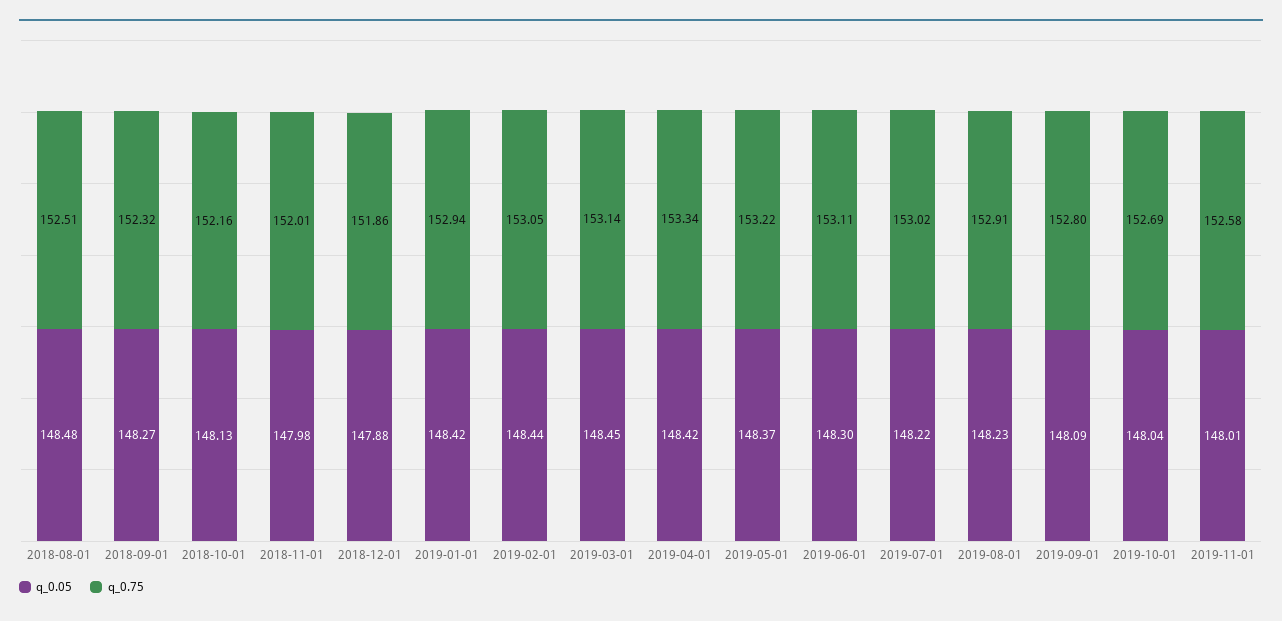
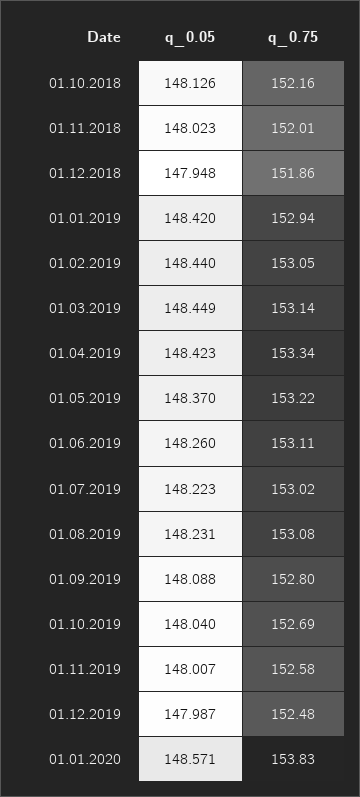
q_0.05, 2018-08-01: 148.48 -> none
q_0.75, 2018-08-01: 152.51 -> none
q_0.05, 2018-09-01: 148.27 -> none
q_0.75, 2018-09-01: 152.32 -> none
q_0.05, 2018-11-01: 147.98 -> 148.023
q_0.05, 2018-12-01: 147.88 -> 147.948
q_0.05, 2019-06-01: 148.3 -> 148.26
q_0.75, 2019-08-01: 152.91 -> 153.08
q_0.05, 01.12.2019: none -> 147.987
q_0.75, 01.12.2019: none -> 152.48
q_0.05, 01.01.2020: none -> 148.571
q_0.75, 01.01.2020: none -> 153.83

